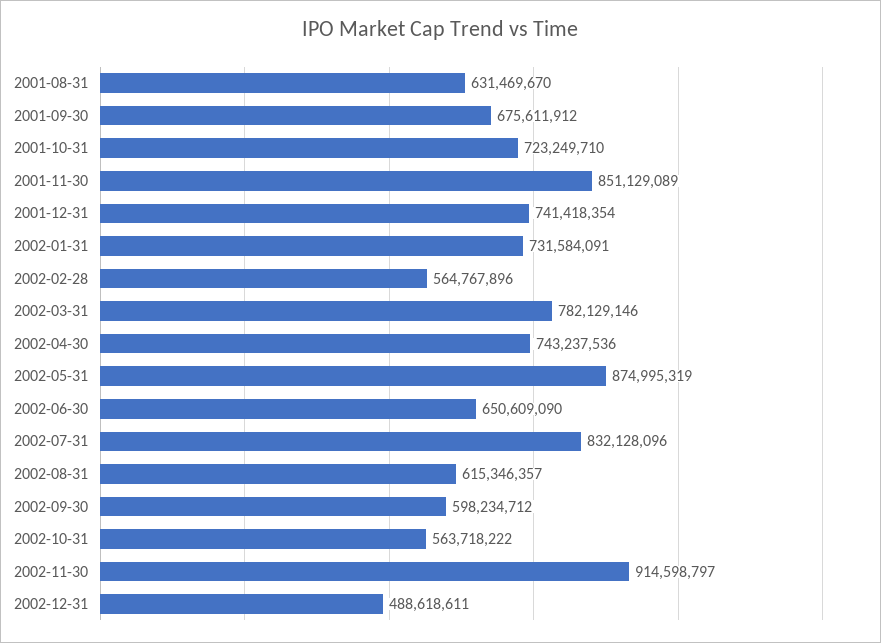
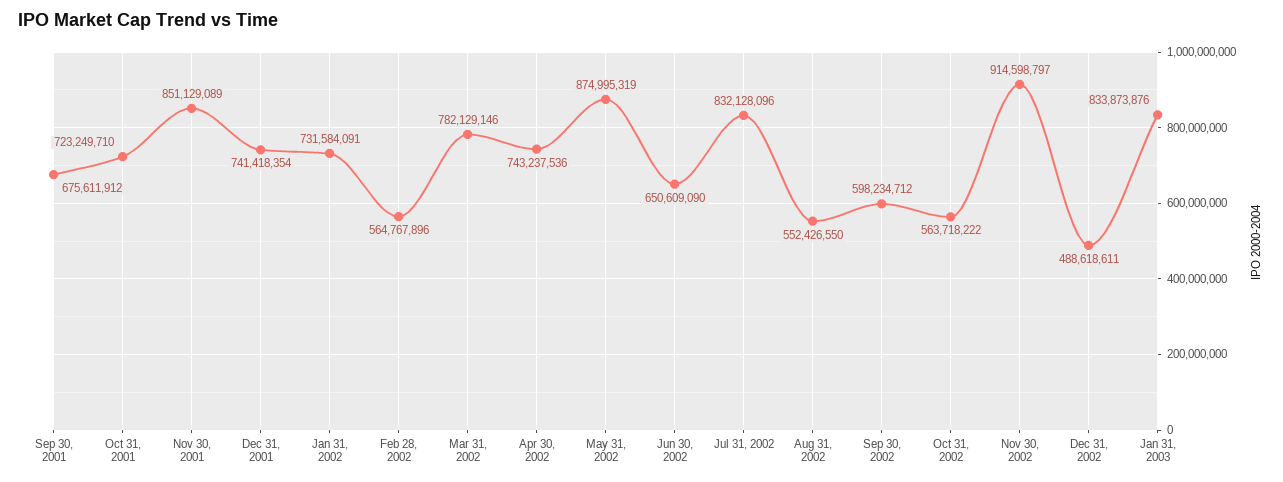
2001-08-31: 631469670 -> none
2002-08-31: 615346357 -> 552426550
Jan 31, 2003: none -> 833873876

